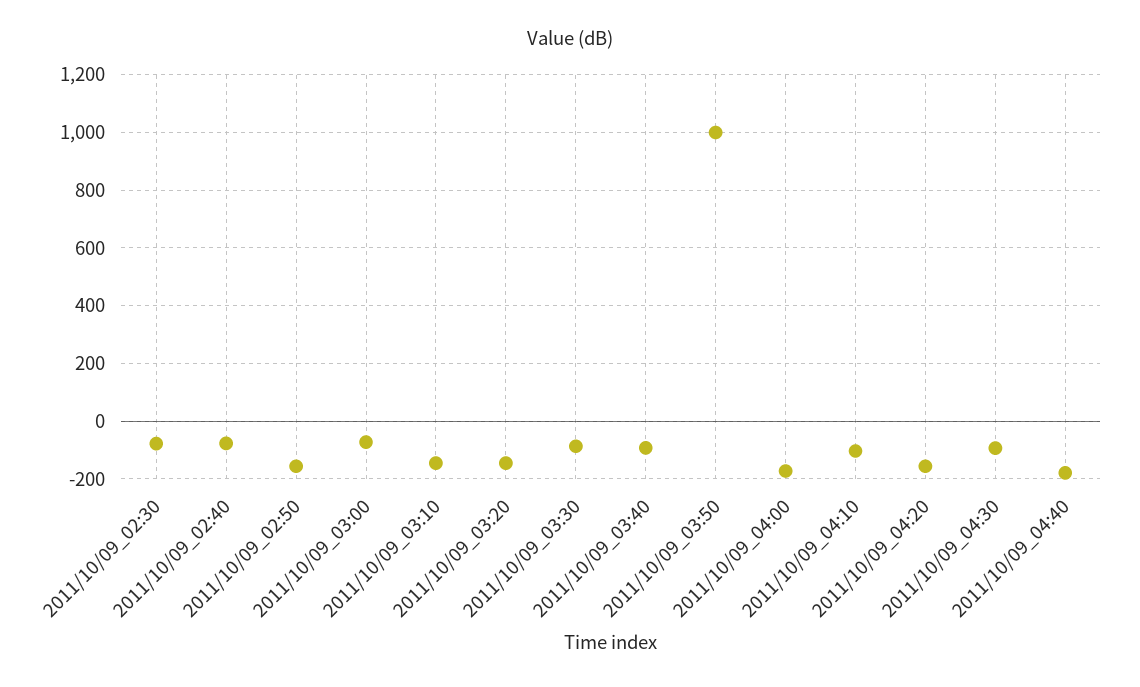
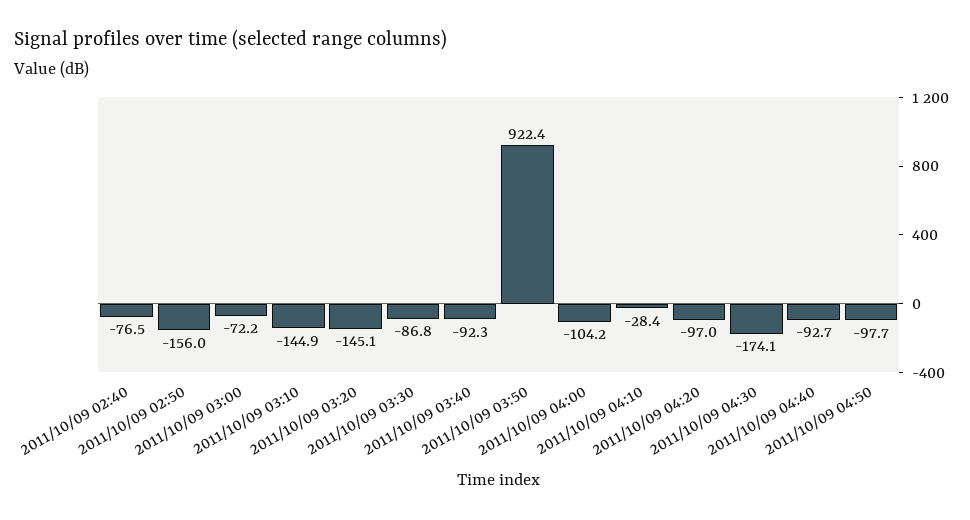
2011/10/09_02:30: -75 -> none
2011/10/09_03:50: 1000 -> 922.4
2011/10/09_04:00: -175 -> -104.2
2011/10/09_04:10: -100 -> -28.4
2011/10/09_04:20: -150 -> -97
2011/10/09_04:30: -100 -> -174.1
2011/10/09_04:40: -175 -> -92.7
2011/10/09 04:50: none -> -97.7

